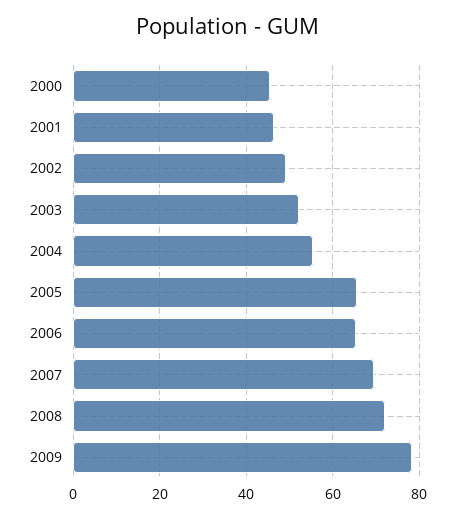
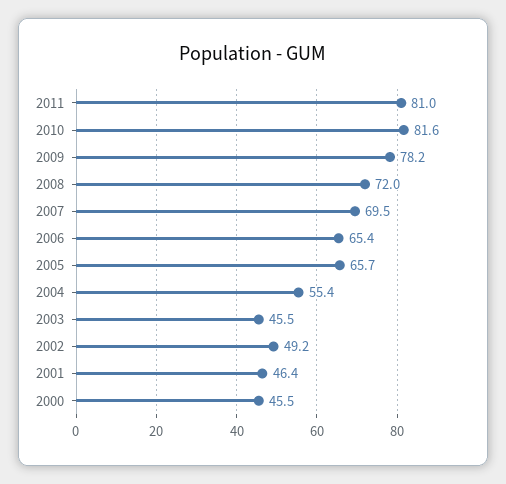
2003: 52 -> 45.5
2011: none -> 81
2010: none -> 81.6

